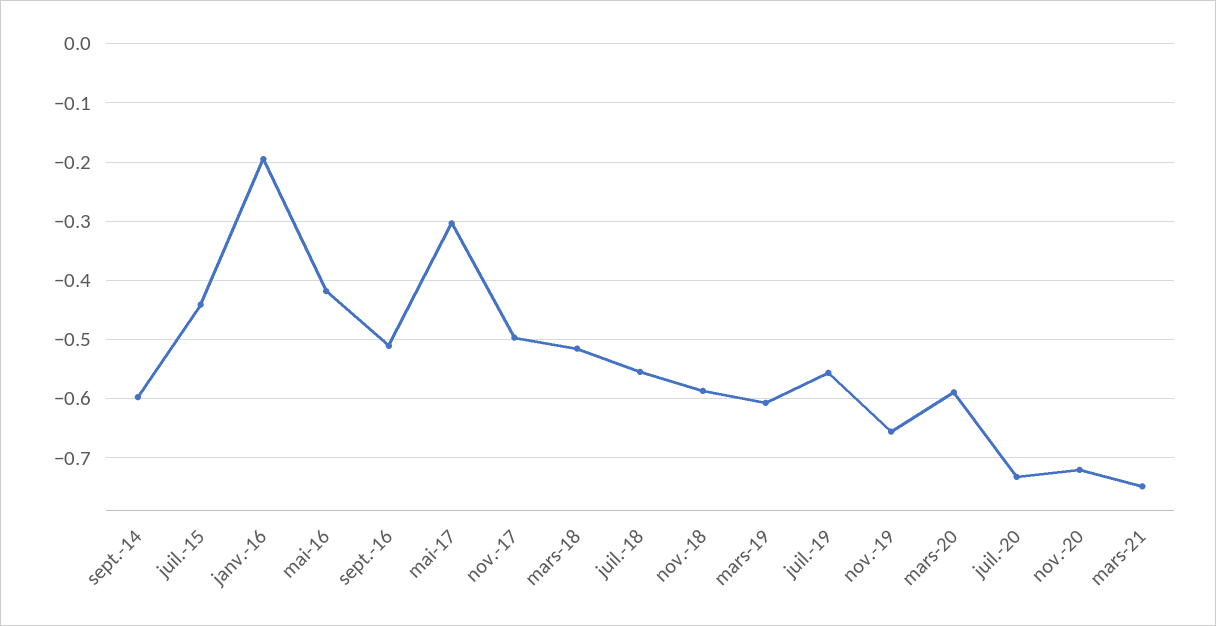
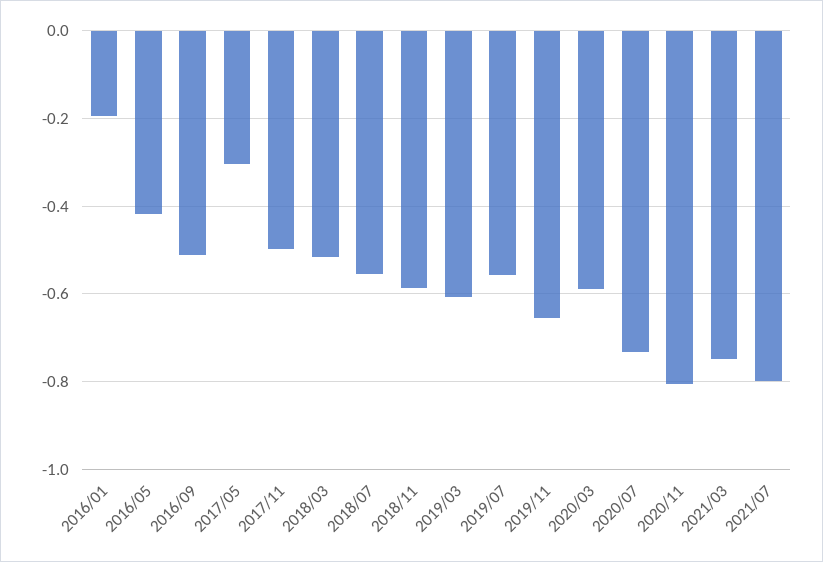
sept.-14: -0.6 -> none
juil.-15: -0.44 -> none
nov.-20: -0.72 -> -0.8
2021/07: none -> -0.8

